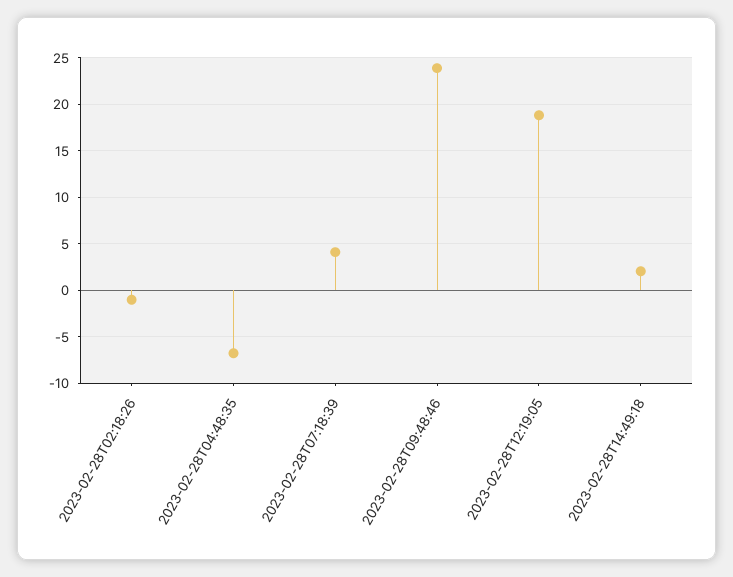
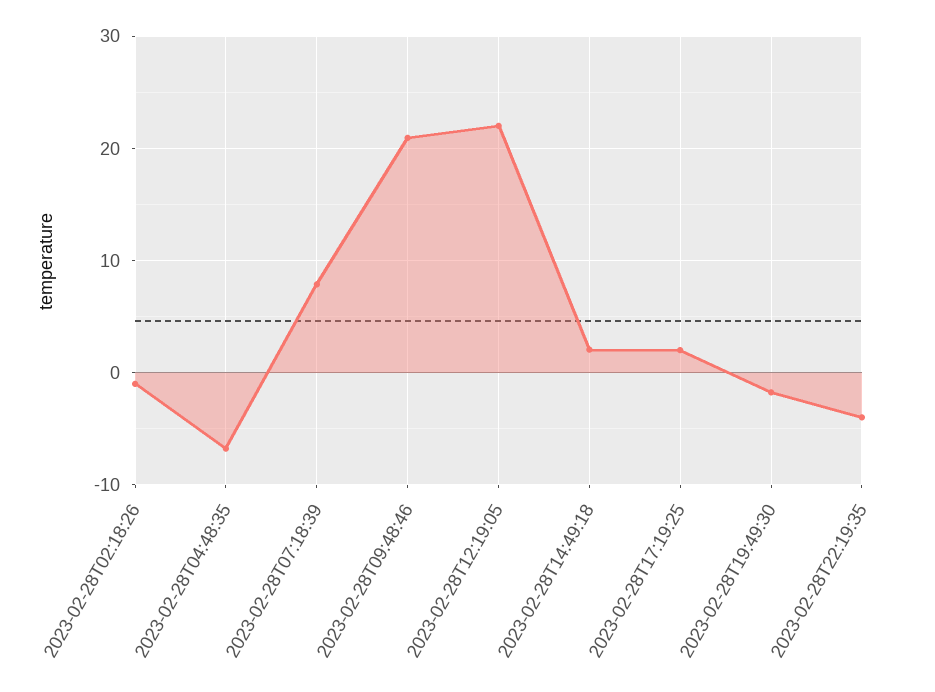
2023-02-28T07:18:39: 4 -> 8
2023-02-28T09:48:46: 24 -> 21
2023-02-28T12:19:05: 19 -> 22
2023-02-28T17:19:25: none -> 2
2023-02-28T19:49:30: none -> -2
2023-02-28T22:19:35: none -> -4

